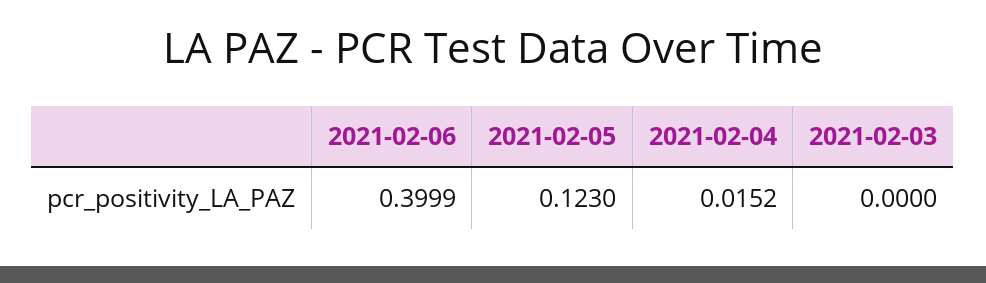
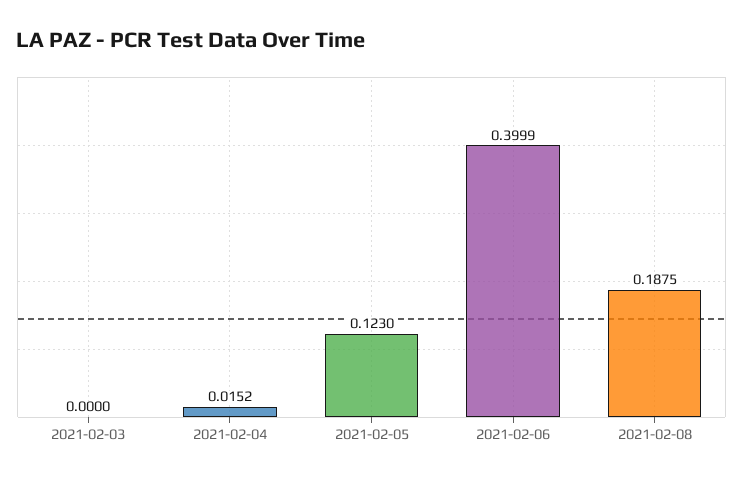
2021-02-08: none -> 0.1875

